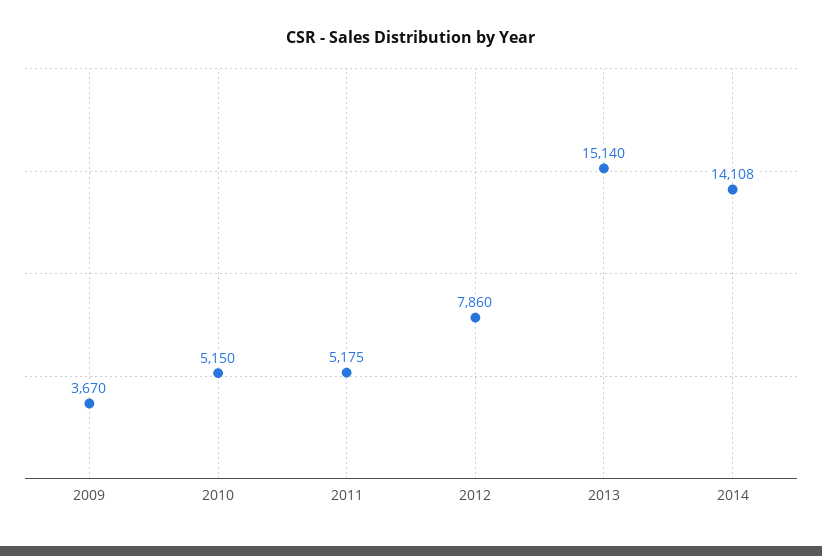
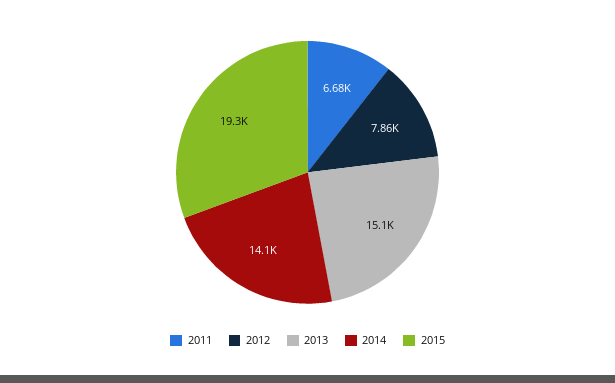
2009: 3670 -> none
2010: 5150 -> none
2011: 5175 -> 6680
2015: none -> 19300

